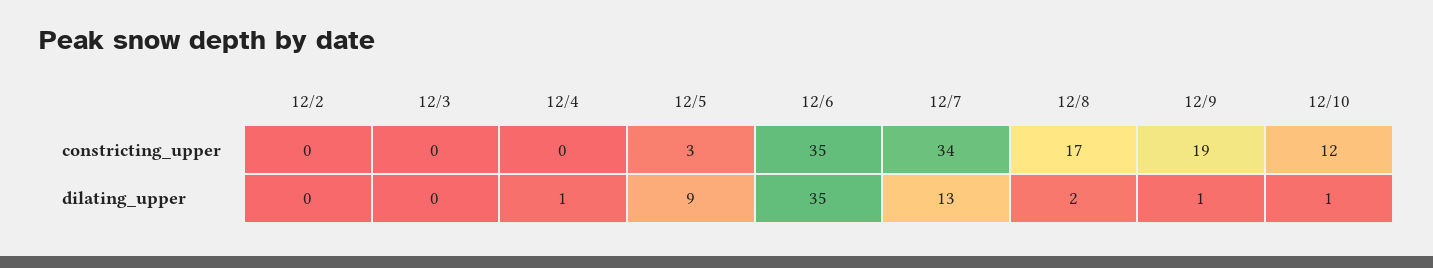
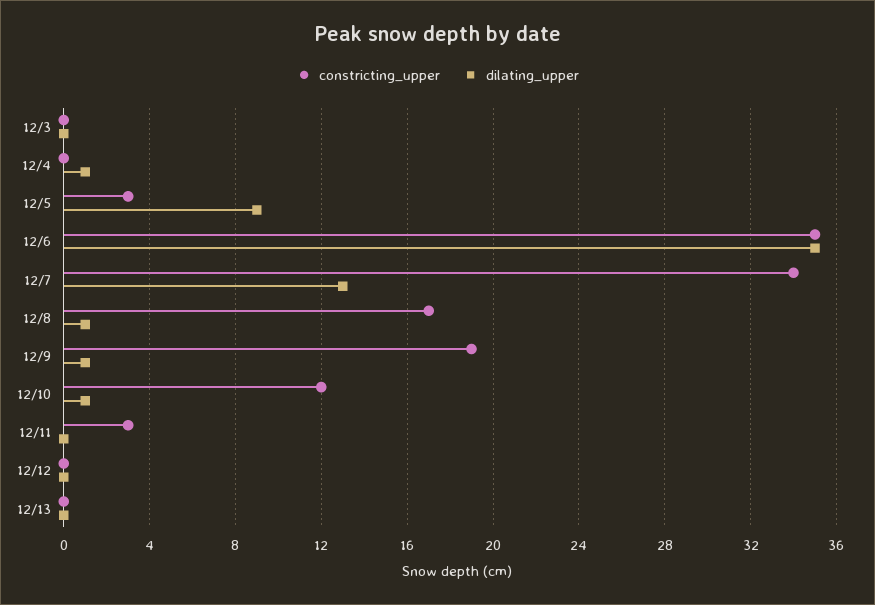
constricting_upper, 12/2: 0 -> none
dilating_upper, 12/2: 0 -> none
dilating_upper, 12/8: 2 -> 1
constricting_upper, 12/11: none -> 3
dilating_upper, 12/11: none -> 0
constricting_upper, 12/12: none -> 0
dilating_upper, 12/12: none -> 0
constricting_upper, 12/13: none -> 0
dilating_upper, 12/13: none -> 0

